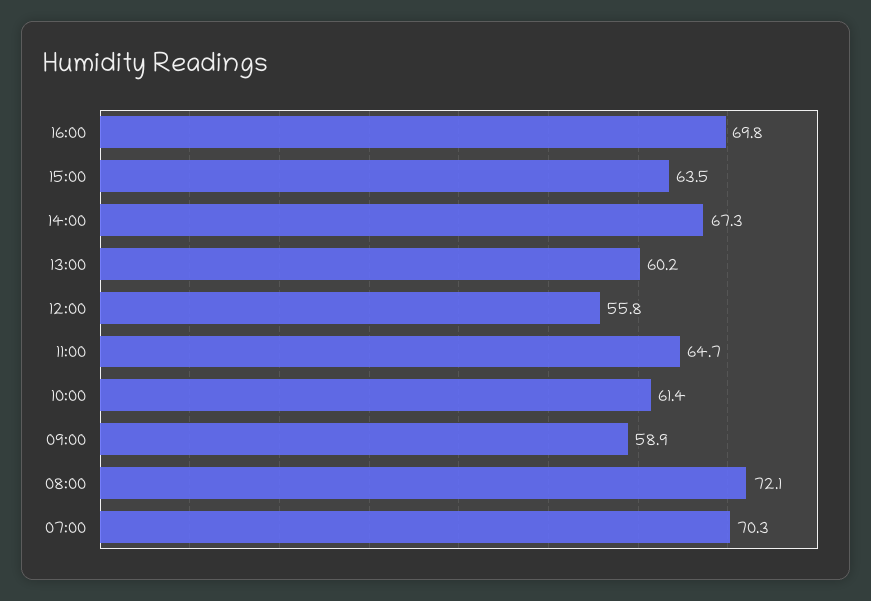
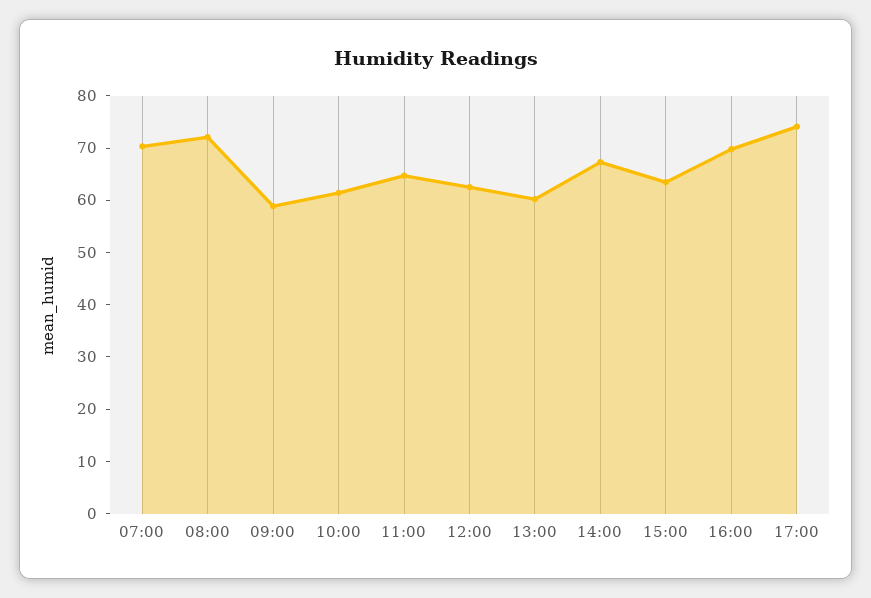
12:00: 55.8 -> 62
17:00: none -> 74

